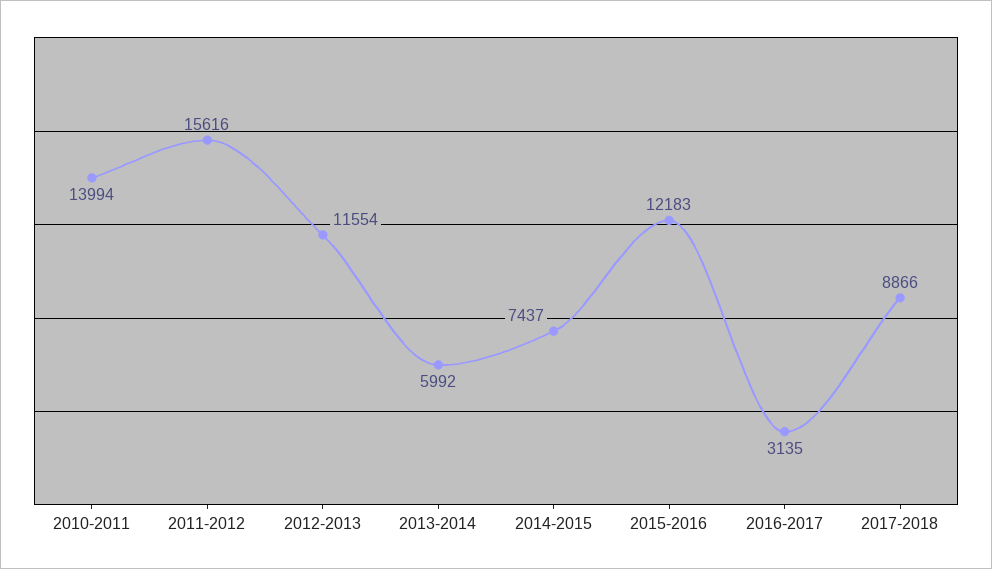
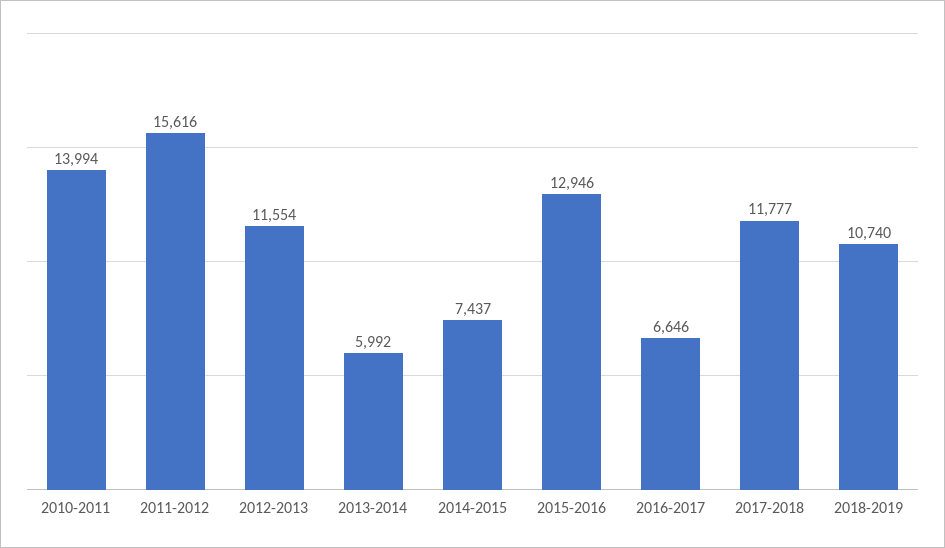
2015-2016: 12183 -> 12946
2016-2017: 3135 -> 6646
2017-2018: 8866 -> 11777
2018-2019: none -> 10740

